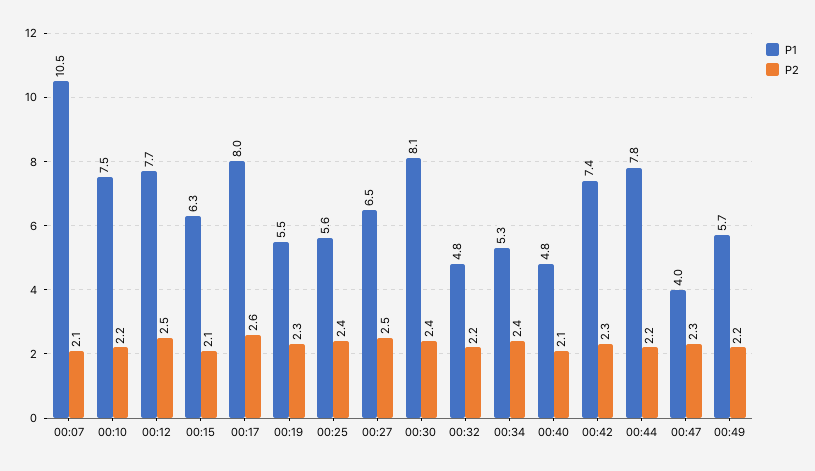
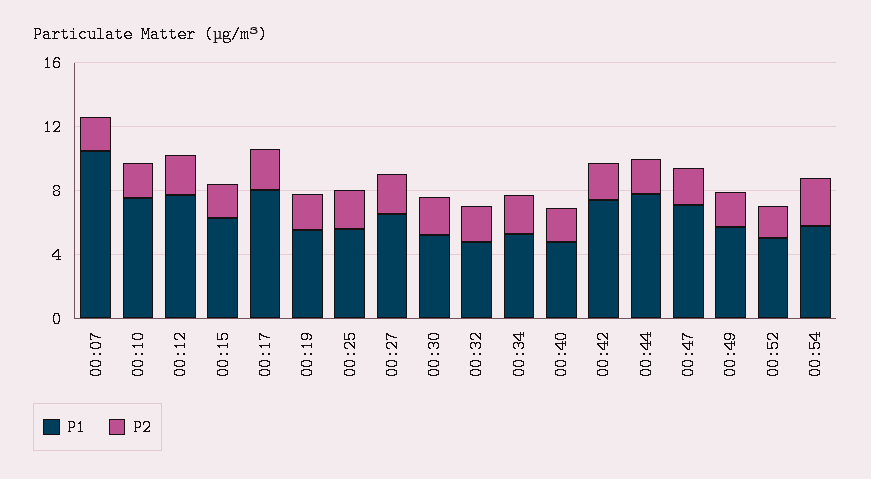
P1, 00:30: 8.1 -> 5
P1, 00:47: 4 -> 7
P1, 00:52: none -> 5
P2, 00:52: none -> 2
P1, 00:54: none -> 6
P2, 00:54: none -> 3

